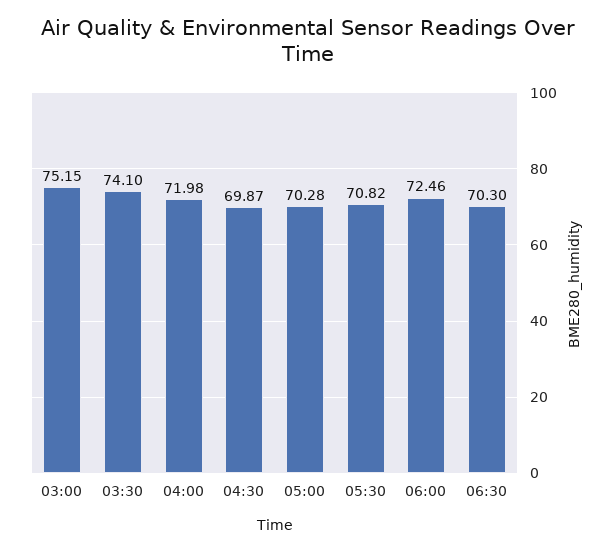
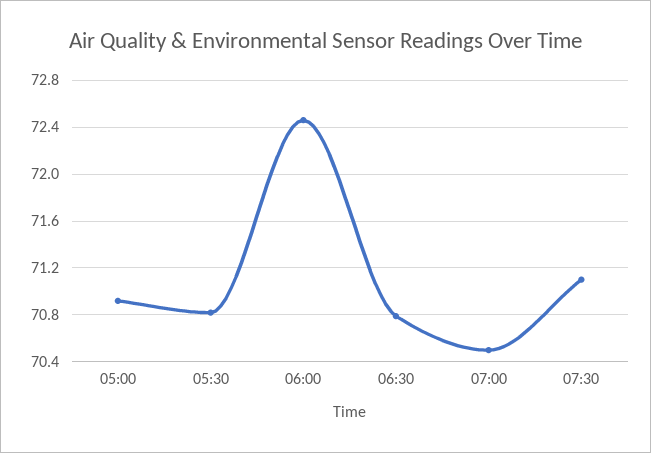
03:00: 75.15 -> none
03:30: 74.1 -> none
04:00: 71.98 -> none
04:30: 69.87 -> none
05:00: 70.28 -> 70.9
06:30: 70.3 -> 70.8
07:00: none -> 70.5
07:30: none -> 71.1

